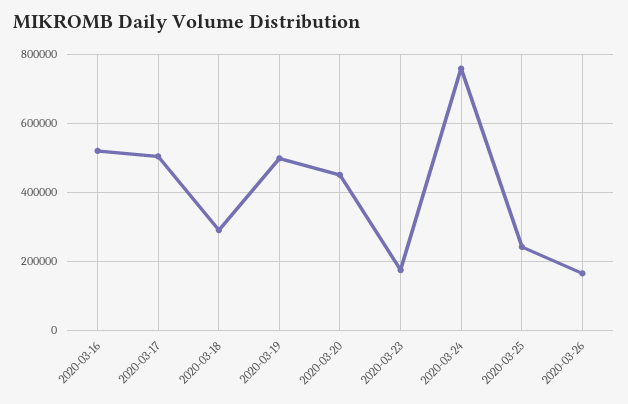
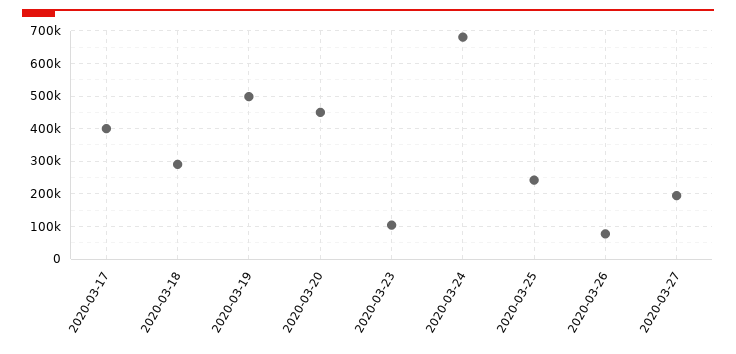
2020-03-16: 520000 -> none
2020-03-17: 500000 -> 400000
2020-03-23: 180000 -> 100000
2020-03-24: 760000 -> 680000
2020-03-26: 160000 -> 80000
2020-03-27: none -> 200000

